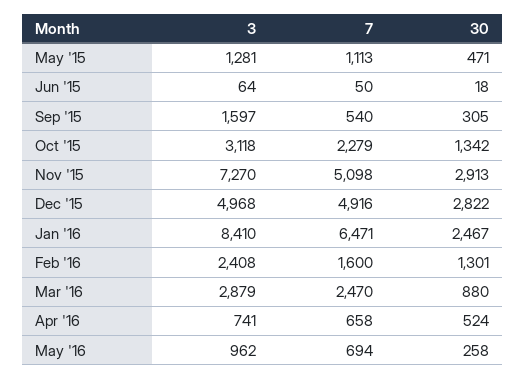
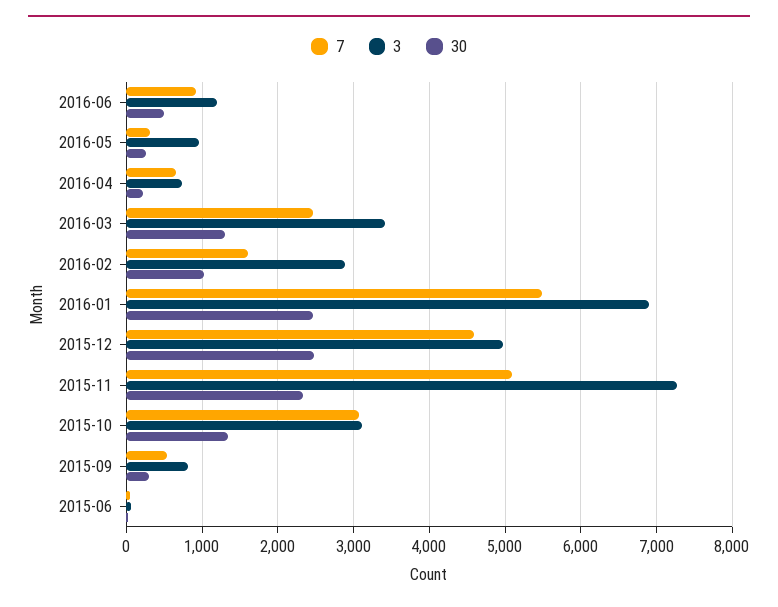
3, May '15: 1281 -> none
7, May '15: 1113 -> none
30, May '15: 471 -> none
3, Sep '15: 1597 -> 800
7, Oct '15: 2279 -> 3100
30, Nov '15: 2913 -> 2300
7, Dec '15: 4916 -> 4600
30, Dec '15: 2822 -> 2500
3, Jan '16: 8410 -> 6900
7, Jan '16: 6471 -> 5500
3, Feb '16: 2408 -> 2900
30, Feb '16: 1301 -> 1000
3, Mar '16: 2879 -> 3400
30, Mar '16: 880 -> 1300
30, Apr '16: 524 -> 200
7, May '16: 694 -> 300
7, 2016-06: none -> 900
3, 2016-06: none -> 1200
30, 2016-06: none -> 500

